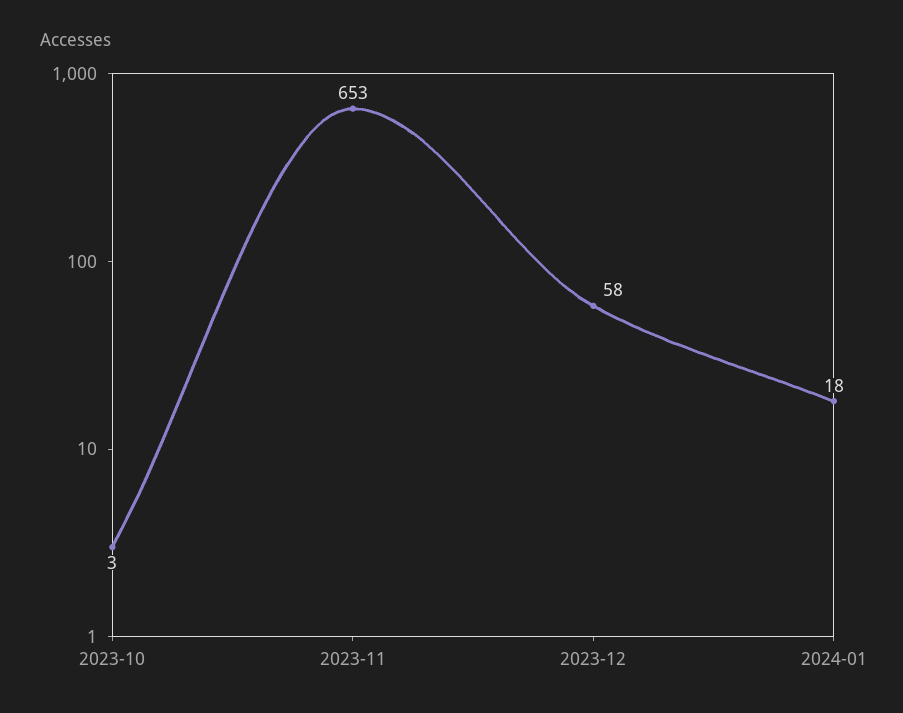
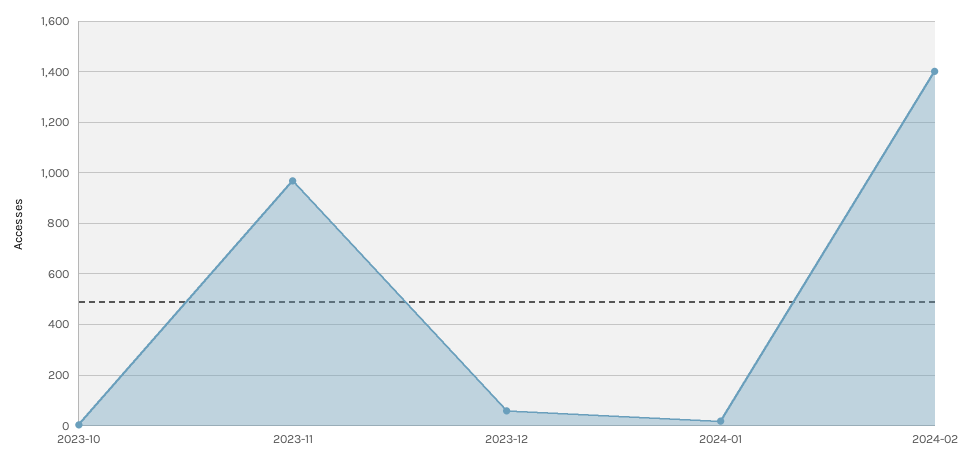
2023-11: 653 -> 975
2024-02: none -> 1400

